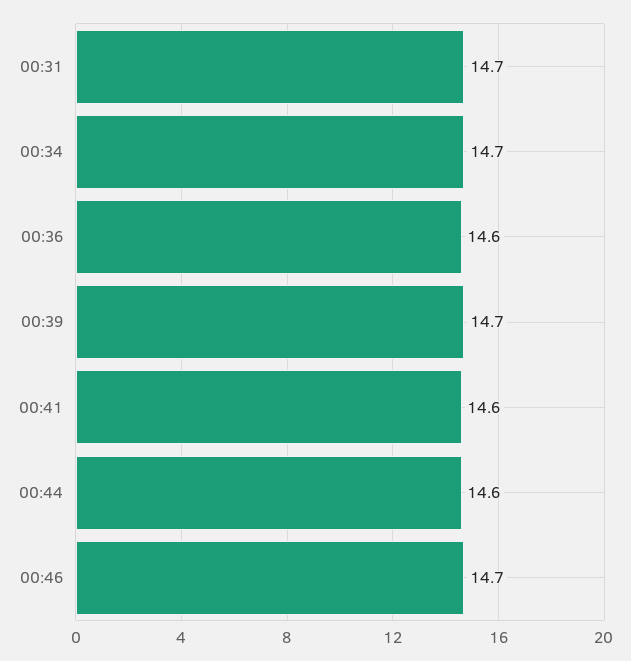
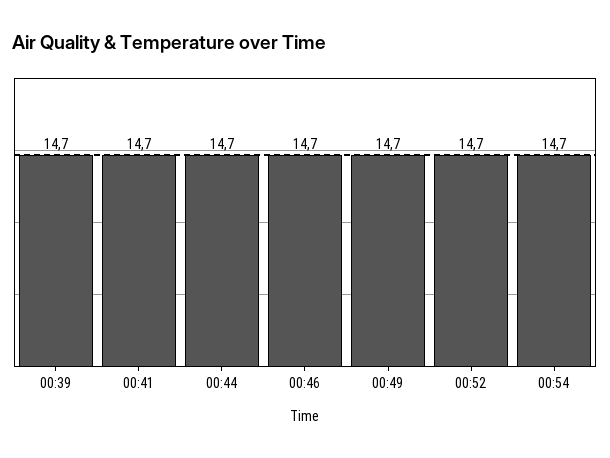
00:31: 14.7 -> none
00:34: 14.7 -> none
00:36: 14.6 -> none
00:41: 14.6 -> 14.7
00:44: 14.6 -> 14.7
00:49: none -> 14.7
00:52: none -> 14.7
00:54: none -> 14.7

